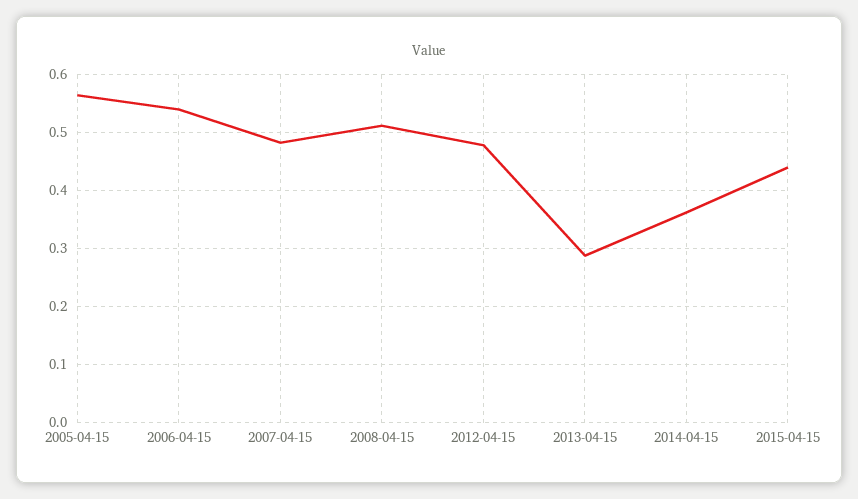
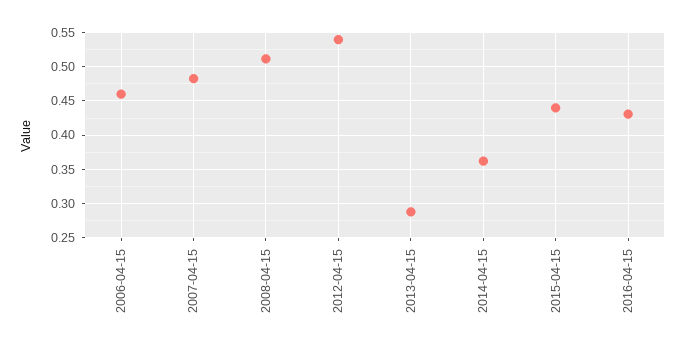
2005-04-15: 0.56 -> none
2006-04-15: 0.54 -> 0.46
2012-04-15: 0.48 -> 0.54
2016-04-15: none -> 0.43

